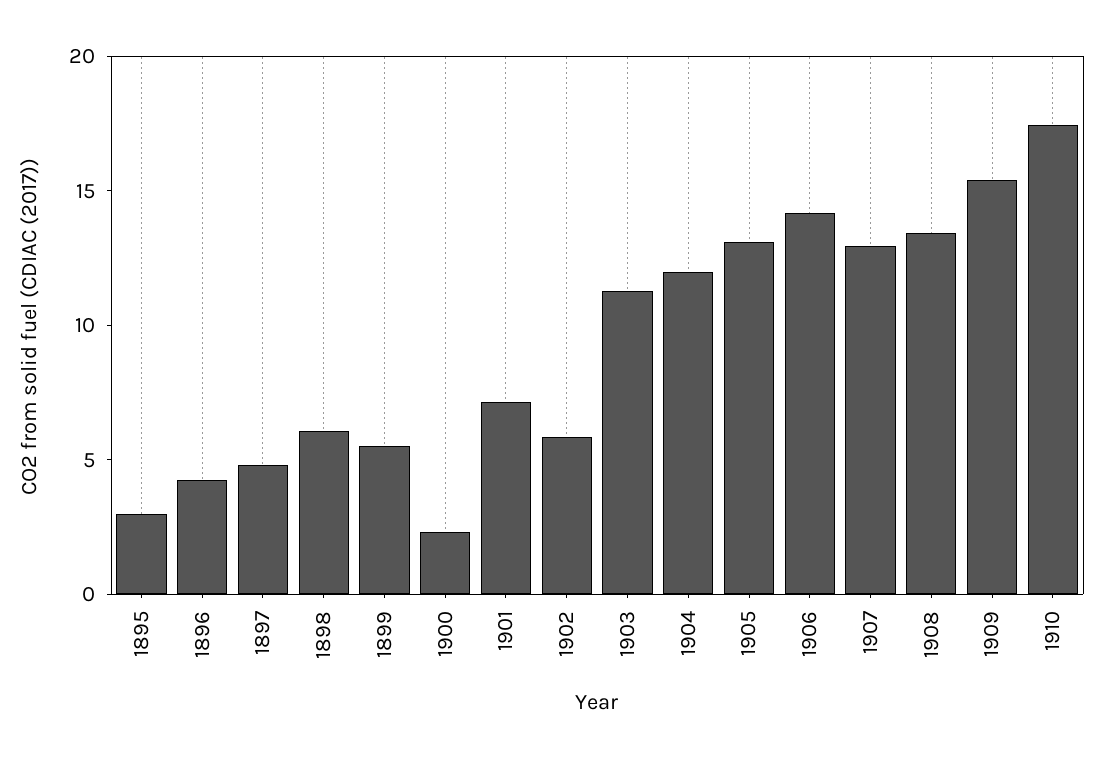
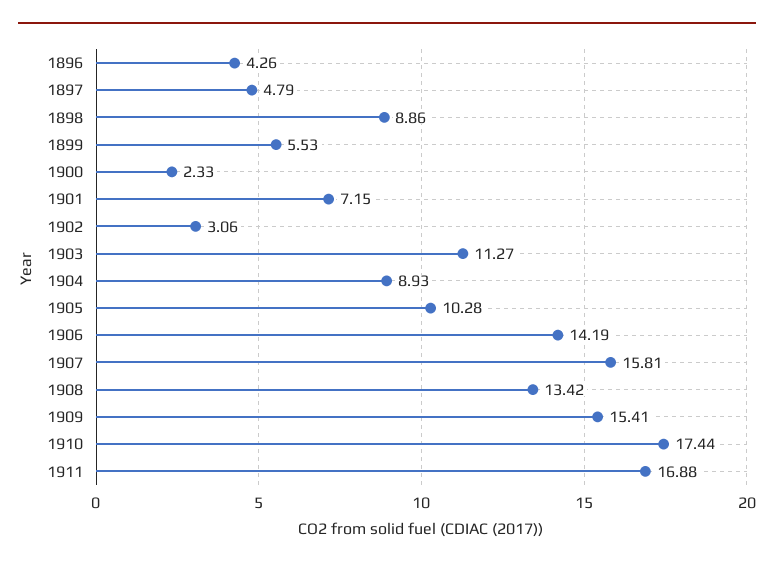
1895: 3 -> none
1898: 6 -> 8.86
1902: 6 -> 3.06
1904: 12 -> 8.93
1905: 13 -> 10.28
1907: 13 -> 15.81
1911: none -> 16.88

